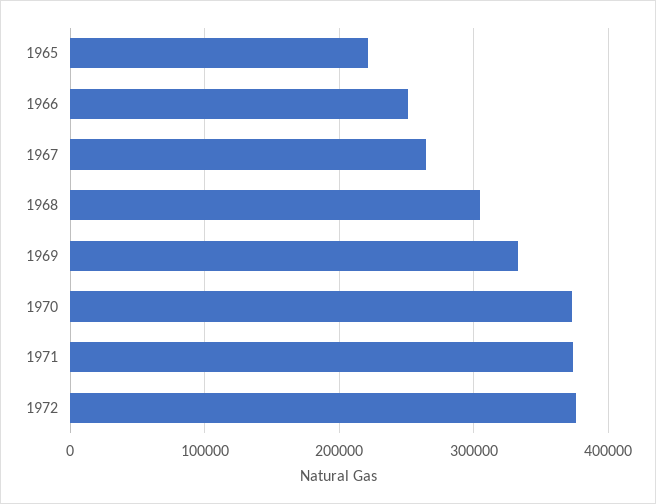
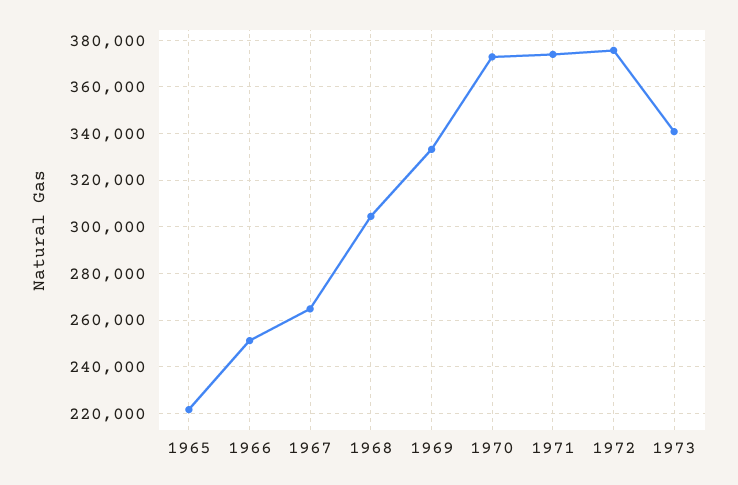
1973: none -> 340000

